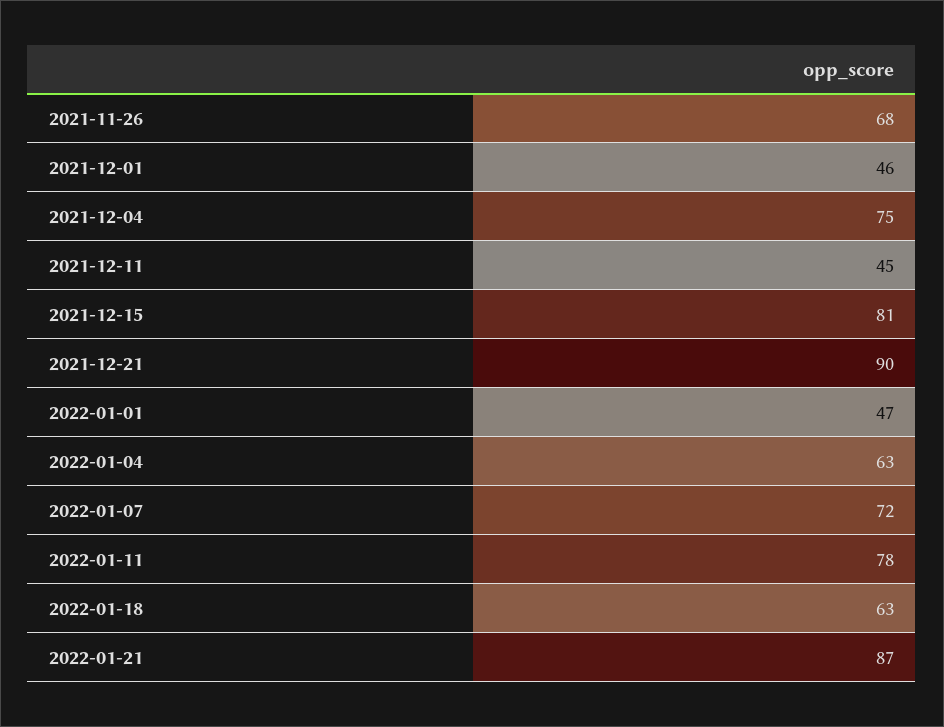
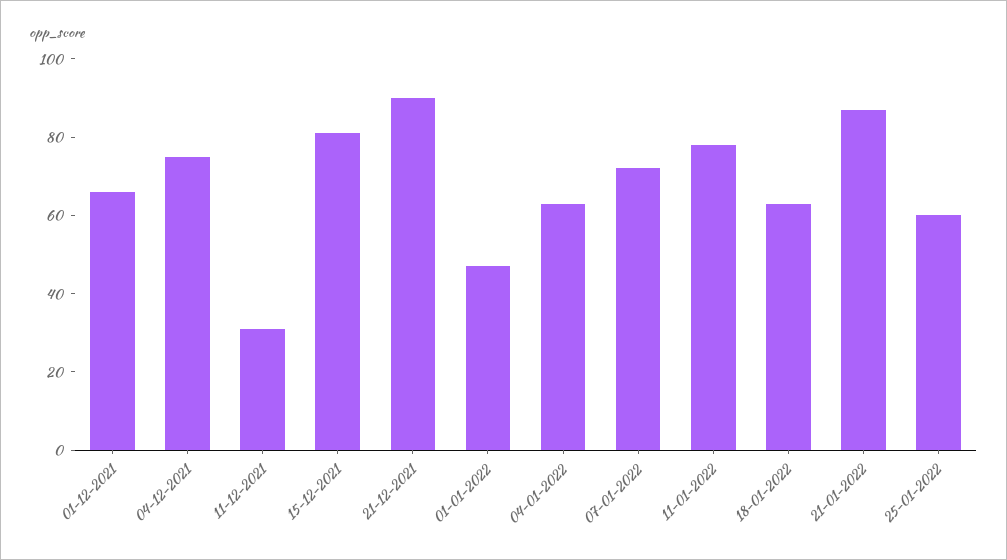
2021-11-26: 68 -> none
2021-12-01: 46 -> 65
2021-12-11: 45 -> 30
25-01-2022: none -> 60

